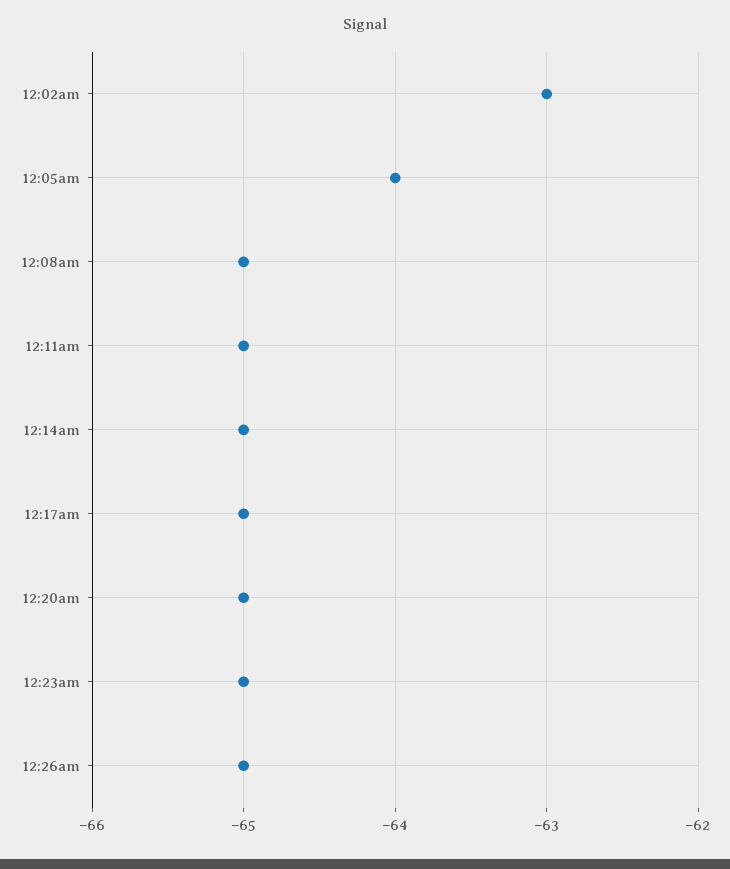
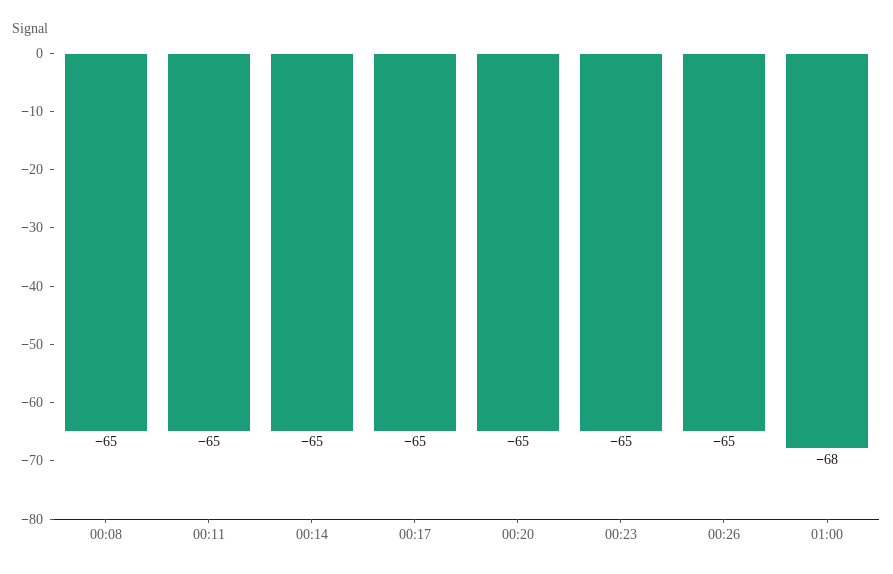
12:02am: -63 -> none
12:05am: -64 -> none
01:00: none -> -68

